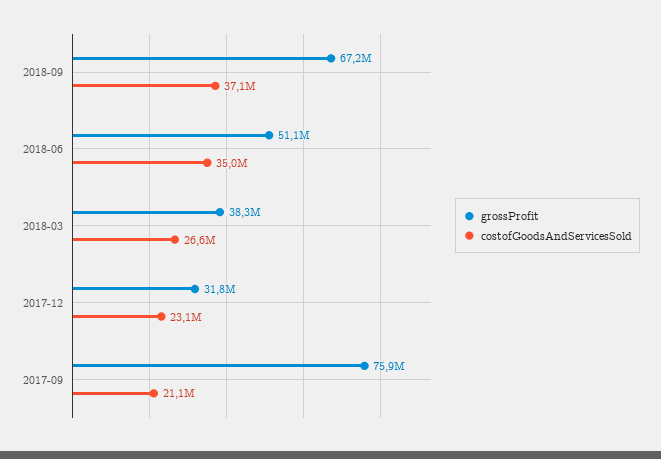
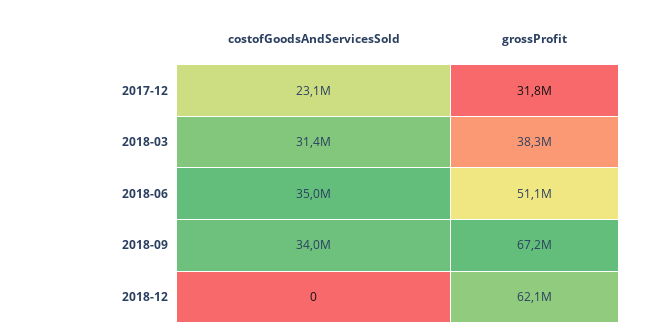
costofGoodsAndServicesSold, 2018-09: 37100000 -> 34000000
costofGoodsAndServicesSold, 2018-03: 26600000 -> 31400000
grossProfit, 2017-09: 75900000 -> none
costofGoodsAndServicesSold, 2017-09: 21100000 -> none
costofGoodsAndServicesSold, 2018-12: none -> 0
grossProfit, 2018-12: none -> 62100000

